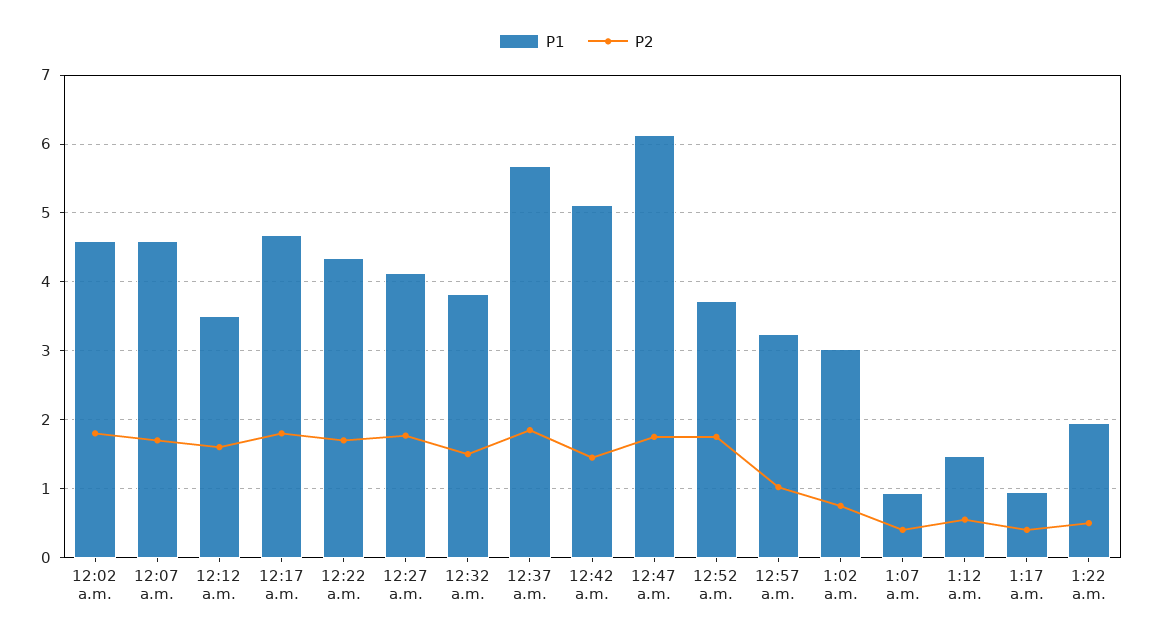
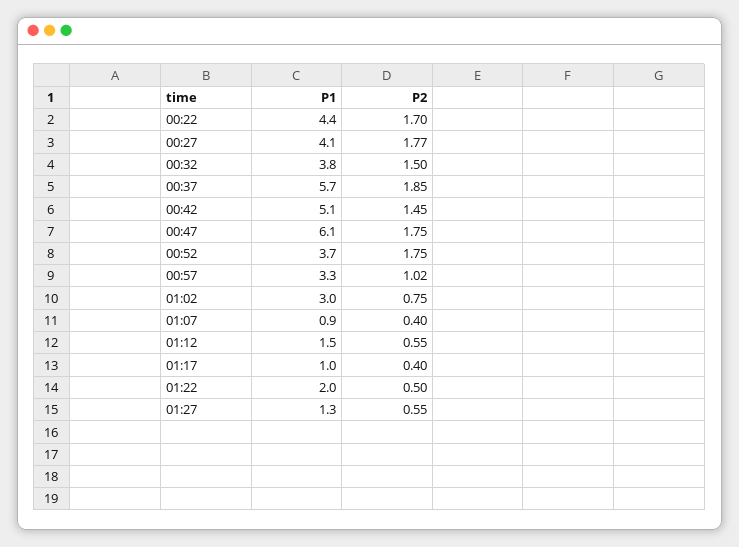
P1, 12:02 a.m.: 4.6 -> none
P2, 12:02 a.m.: 1.8 -> none
P1, 12:07 a.m.: 4.6 -> none
P2, 12:07 a.m.: 1.7 -> none
P1, 12:12 a.m.: 3.5 -> none
P2, 12:12 a.m.: 1.6 -> none
P1, 12:17 a.m.: 4.7 -> none
P2, 12:17 a.m.: 1.8 -> none
P1, 01:27: none -> 1.3
P2, 01:27: none -> 0.55

